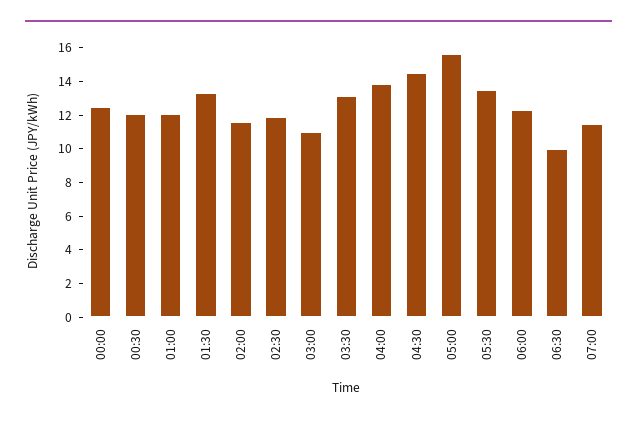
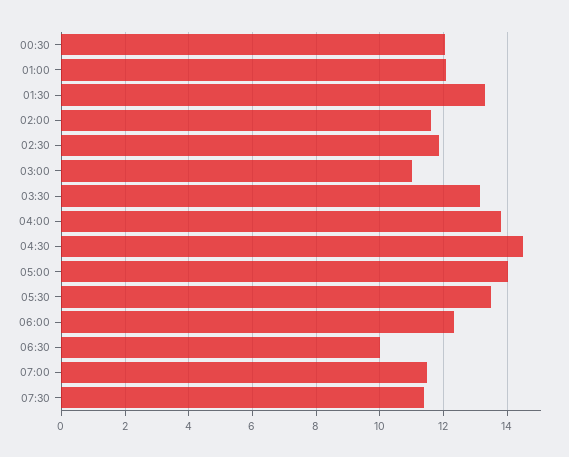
00:00: 12.5 -> none
05:00: 15.5 -> 14
07:30: none -> 11.4

